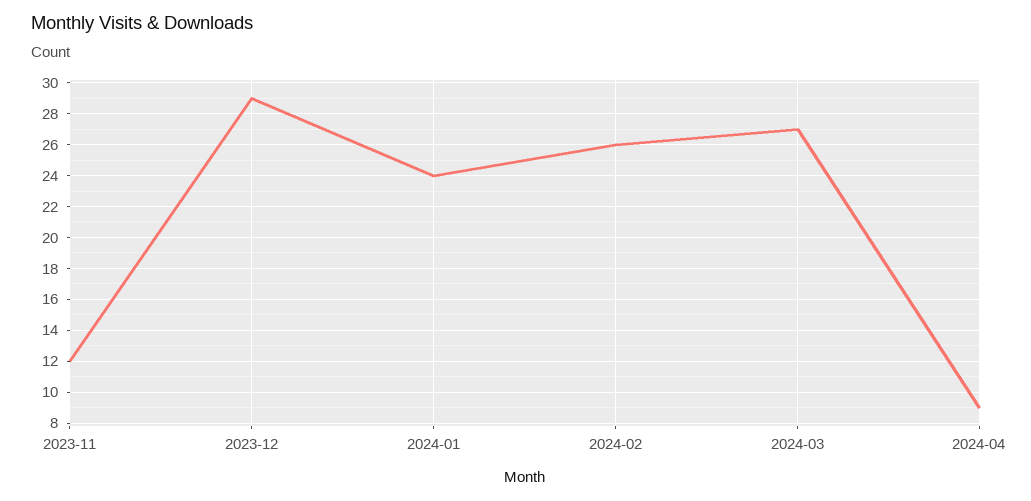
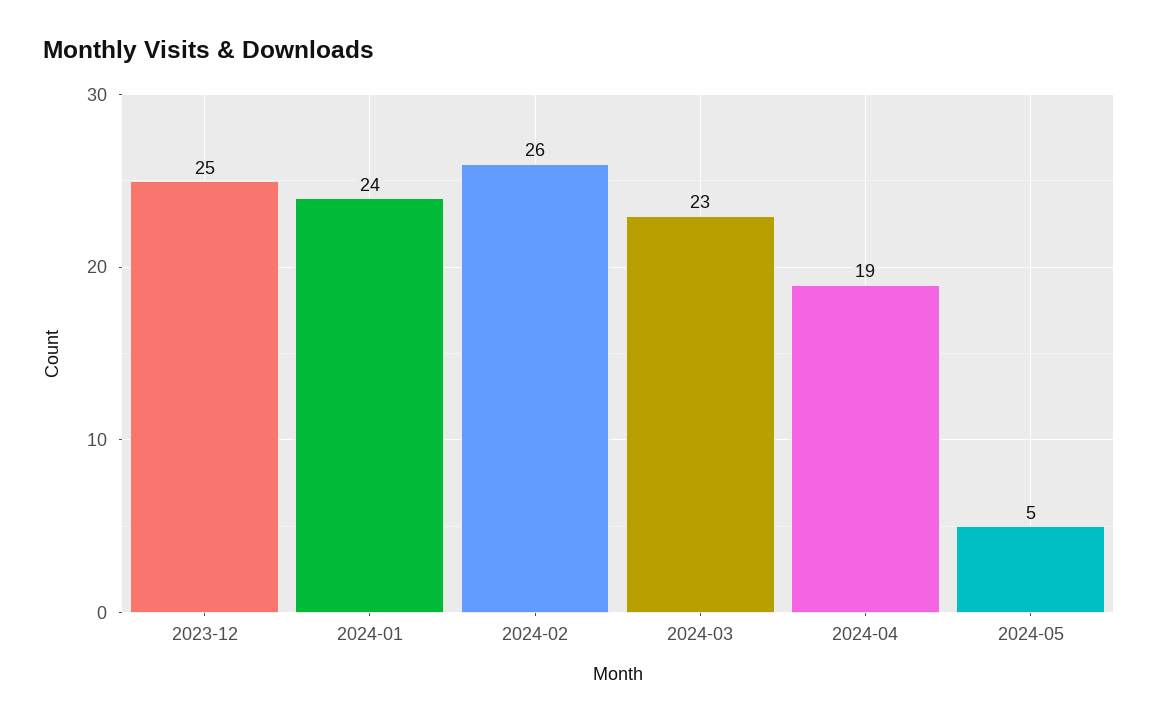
2023-11: 12 -> none
2023-12: 29 -> 25
2024-03: 27 -> 23
2024-04: 9 -> 19
2024-05: none -> 5

